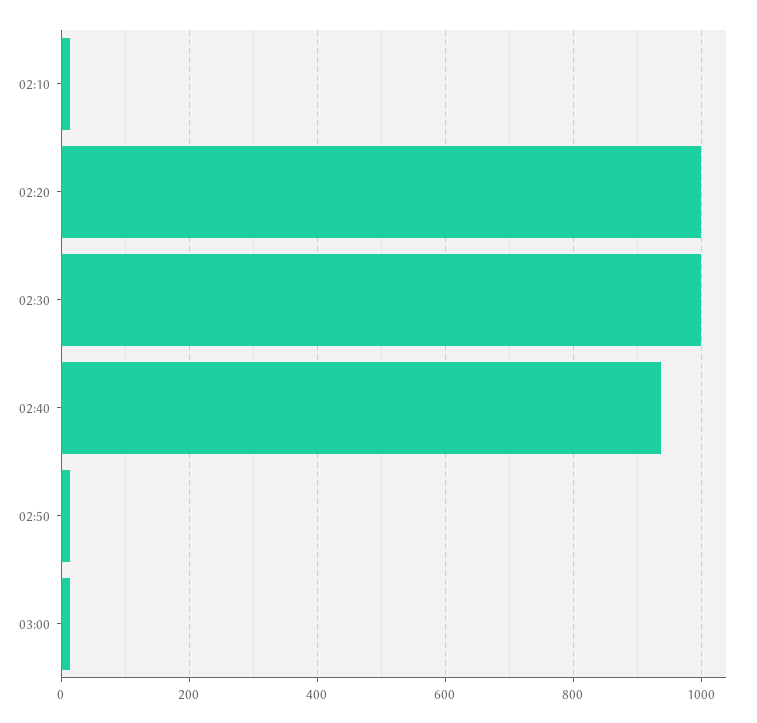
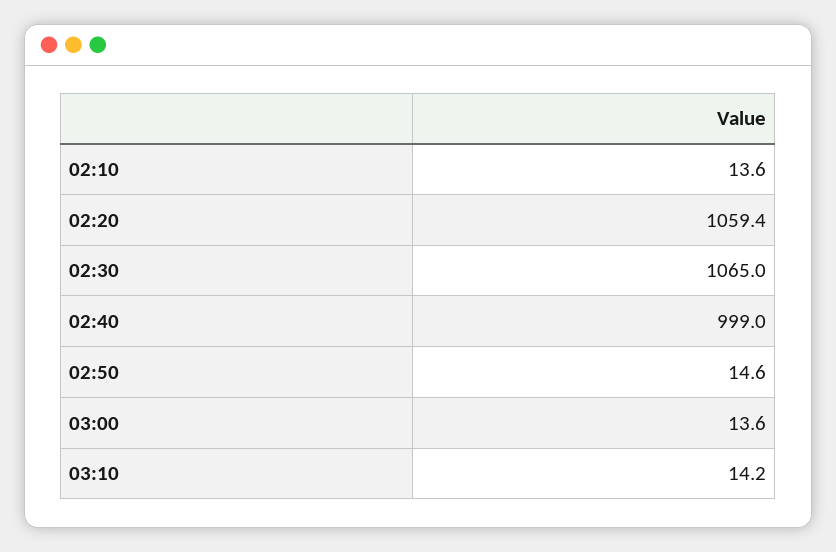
02:20: 1000 -> 1059.4
02:30: 1000 -> 1065
02:40: 940 -> 999
03:10: none -> 14.2

